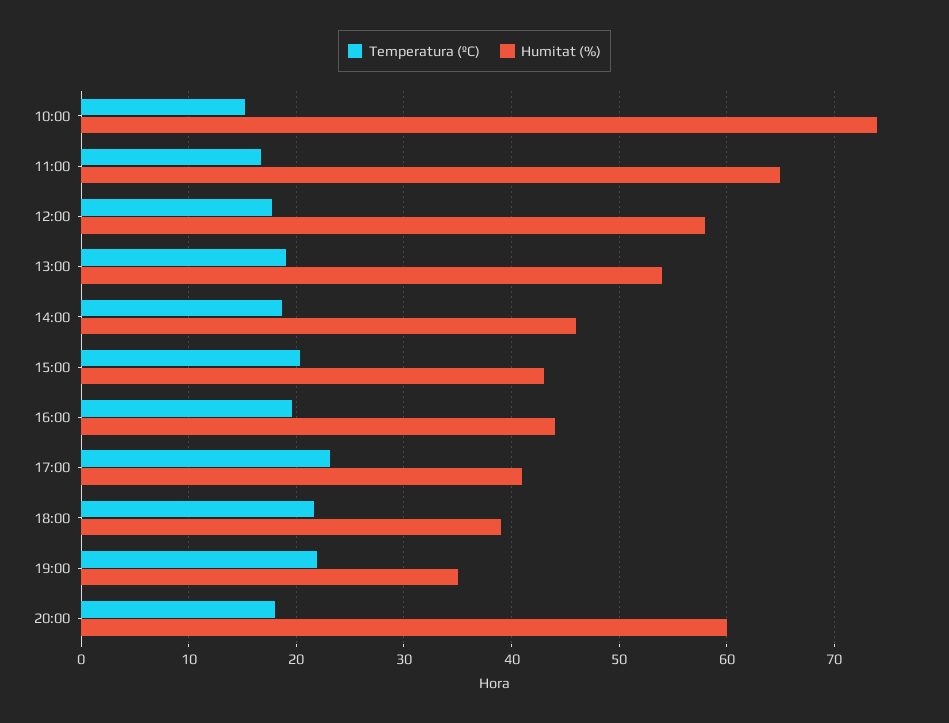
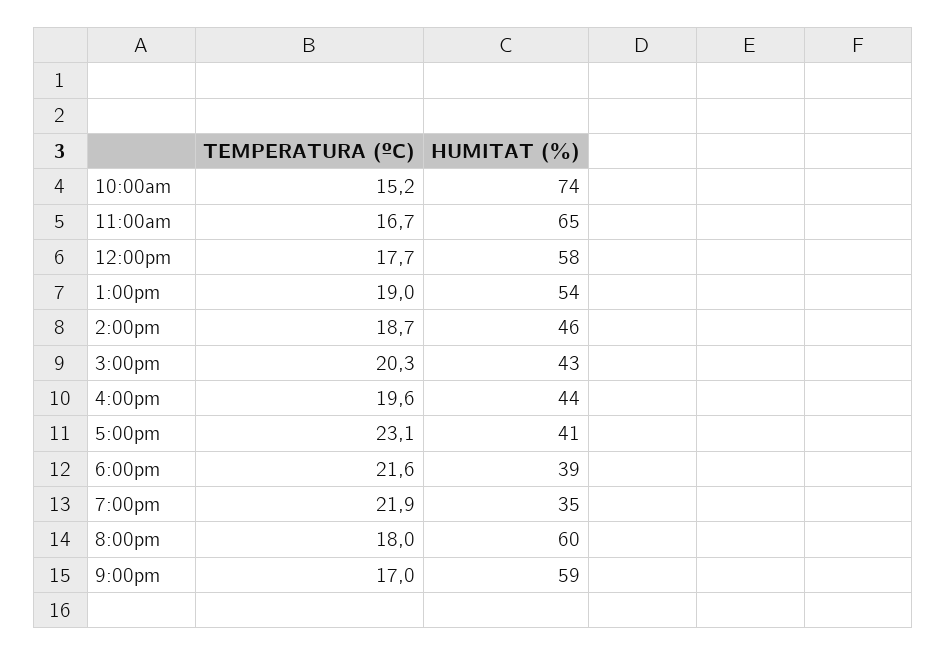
Temperatura (ºC), 9:00pm: none -> 17
Humitat (%), 9:00pm: none -> 59

